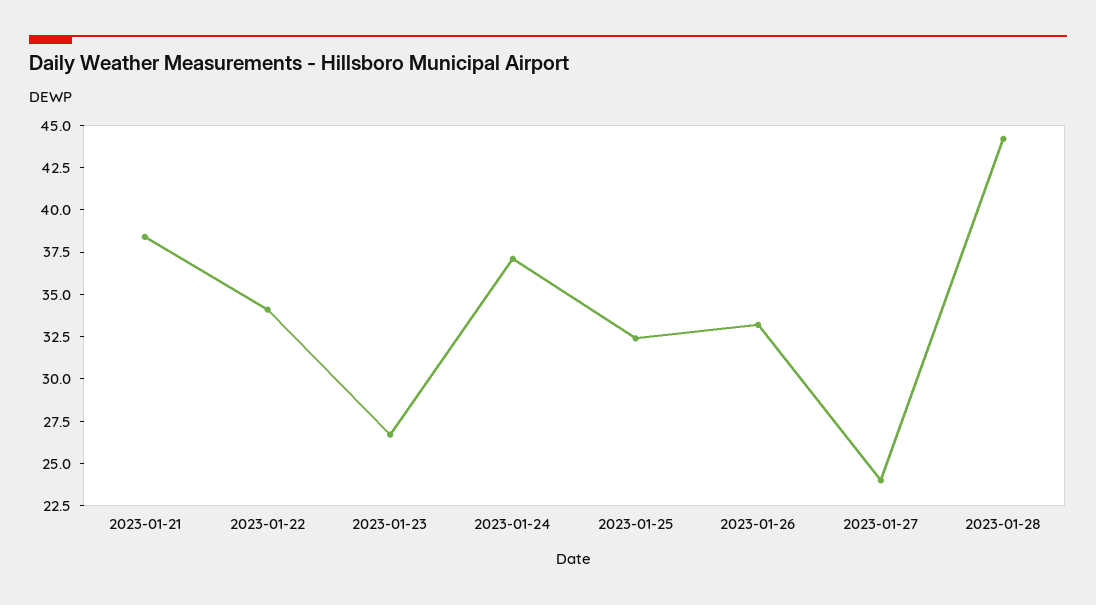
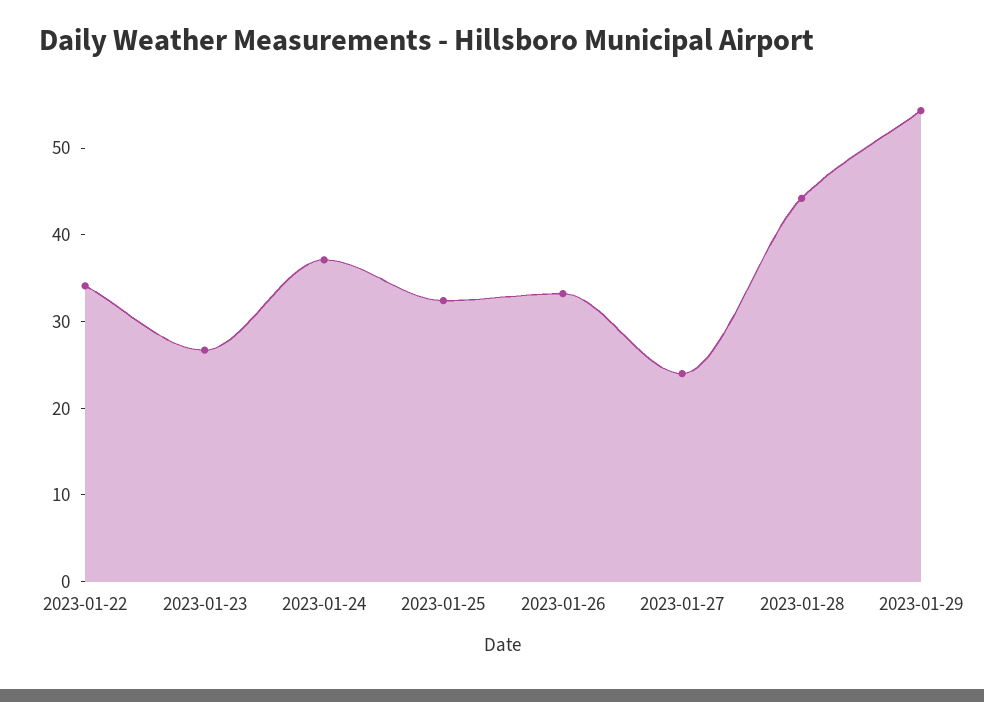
2023-01-21: 38.5 -> none
2023-01-29: none -> 54

